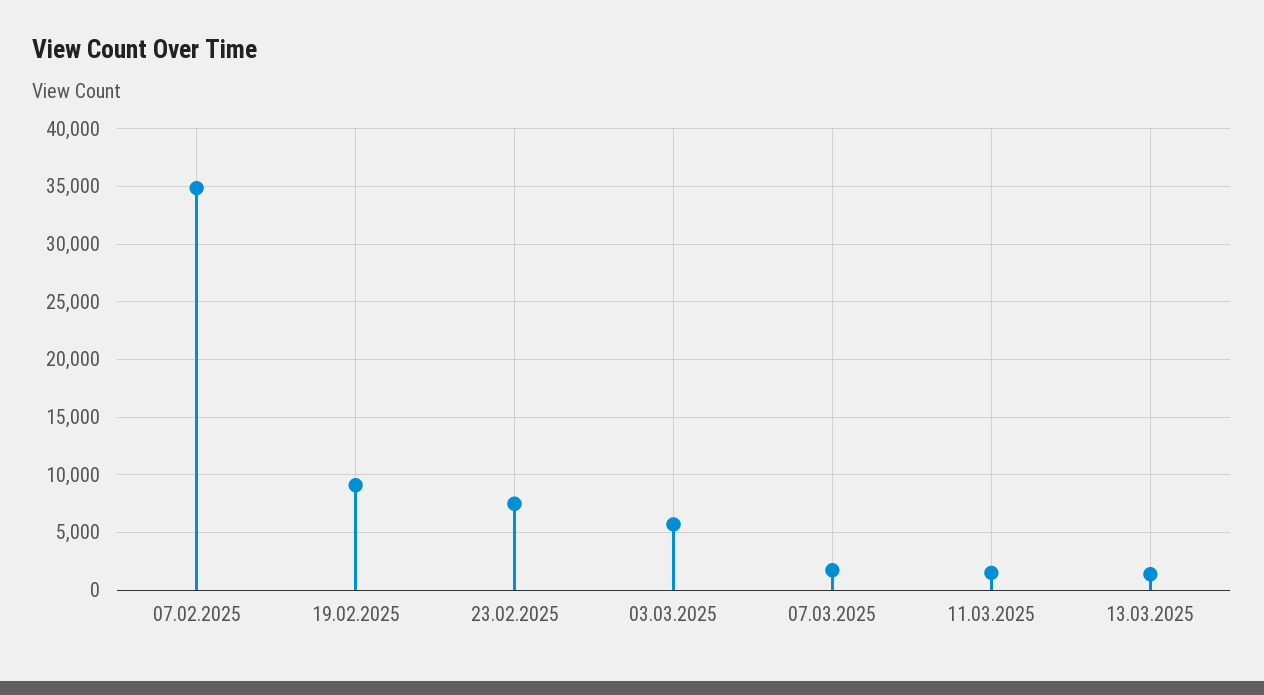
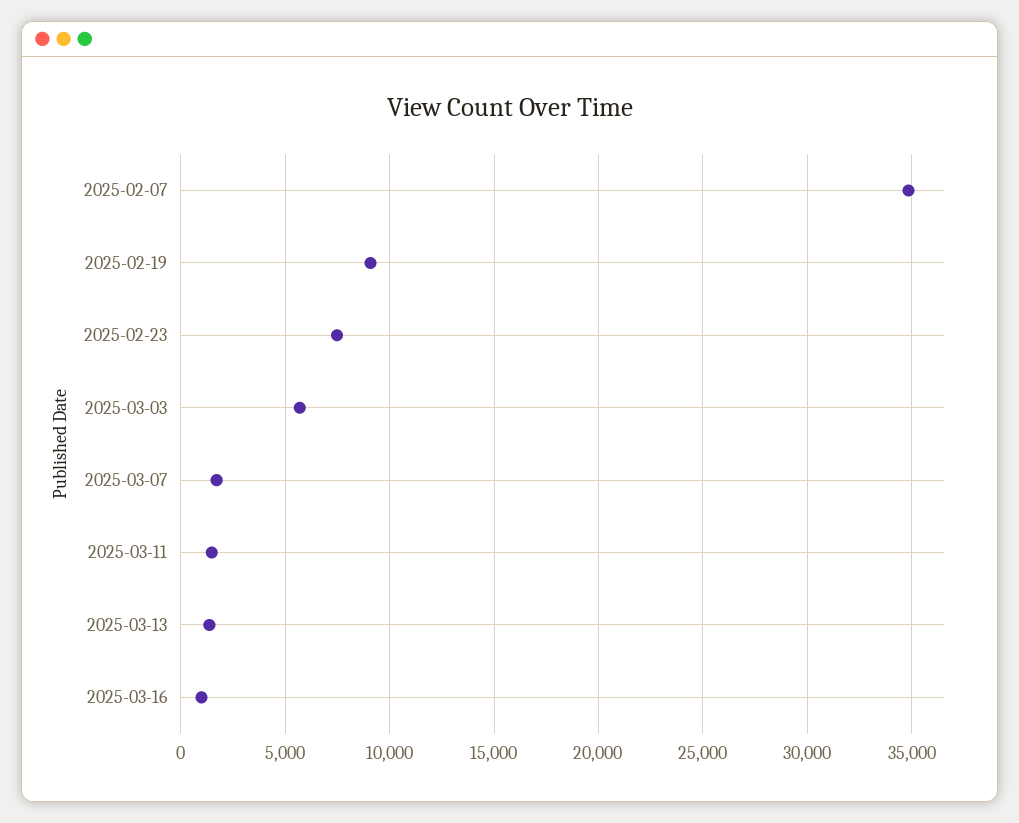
2025-03-16: none -> 1000

